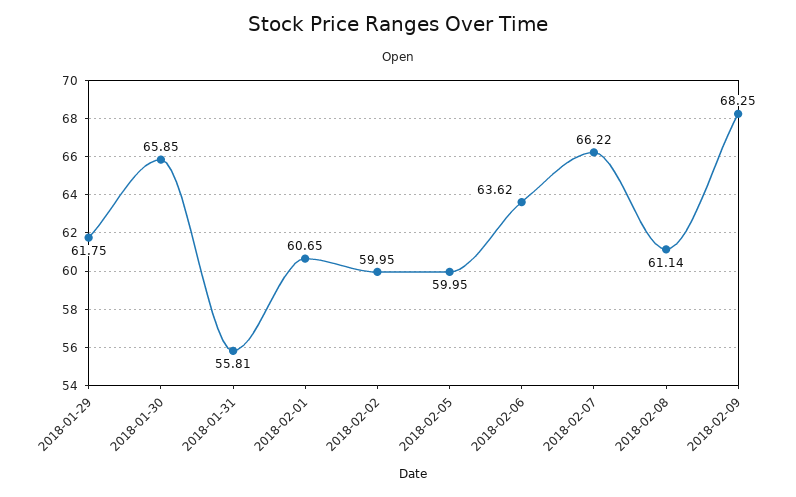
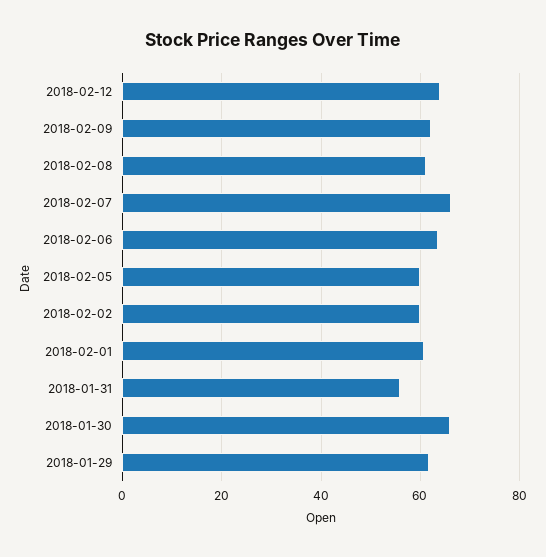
2018-02-09: 68.25 -> 62
2018-02-12: none -> 64

